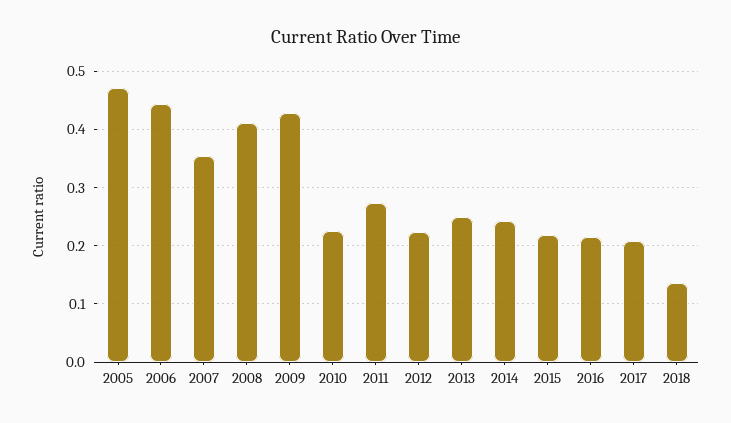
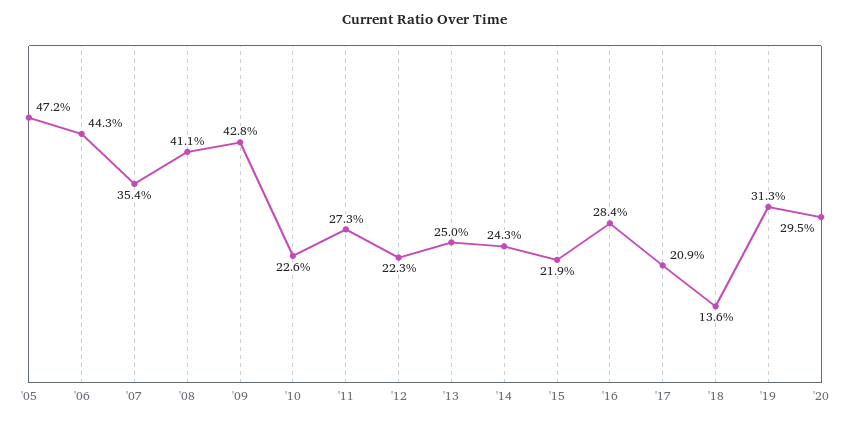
2016: 0.22 -> 0.284
'19: none -> 0.313
'20: none -> 0.295

